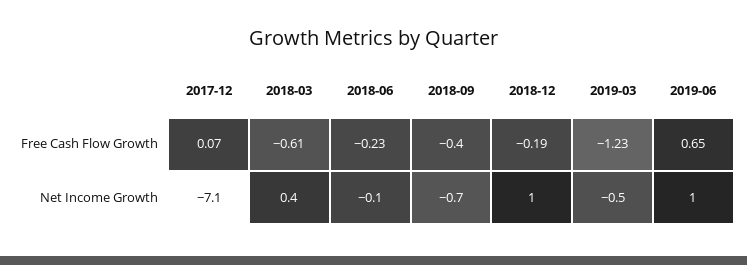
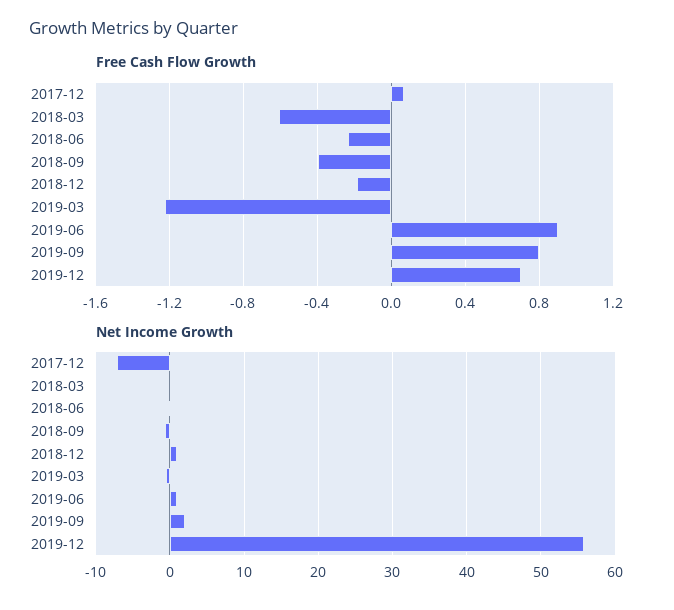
Free Cash Flow Growth, 2019-06: 0.65 -> 0.9
Free Cash Flow Growth, 2019-09: none -> 0.8
Free Cash Flow Growth, 2019-12: none -> 0.7
Net Income Growth, 2019-09: none -> 2
Net Income Growth, 2019-12: none -> 56

